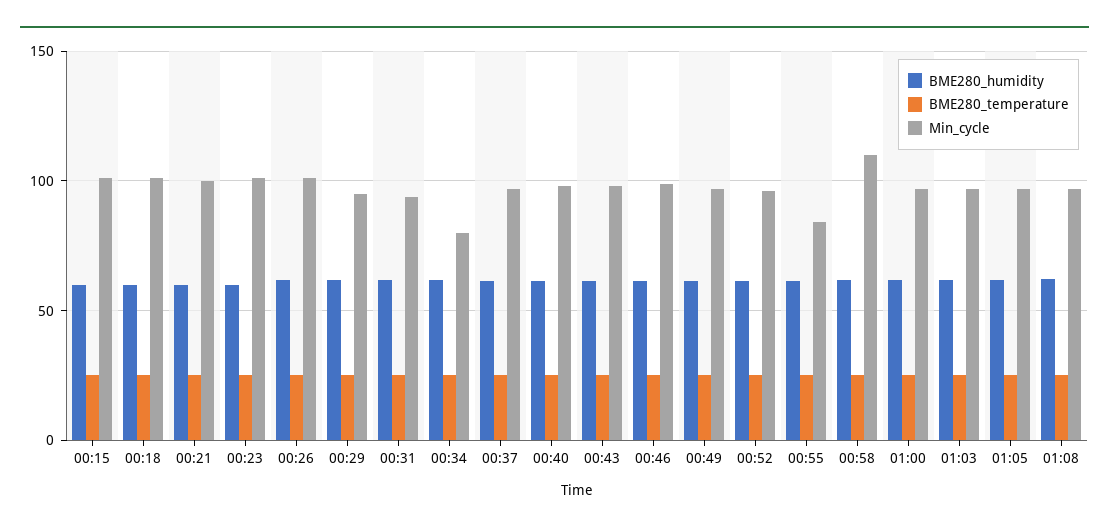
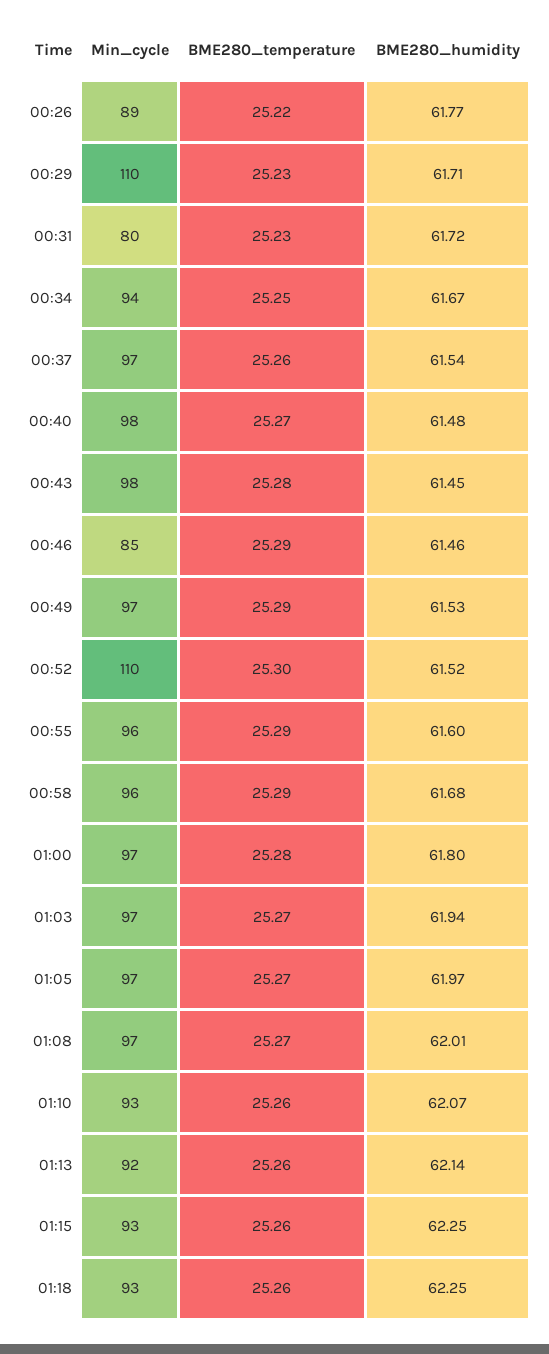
BME280_humidity, 00:15: 60 -> none
BME280_temperature, 00:15: 25 -> none
Min_cycle, 00:15: 100 -> none
BME280_humidity, 00:18: 60 -> none
BME280_temperature, 00:18: 25 -> none
Min_cycle, 00:18: 100 -> none
BME280_humidity, 00:21: 60 -> none
BME280_temperature, 00:21: 25 -> none
Min_cycle, 00:21: 100 -> none
BME280_humidity, 00:23: 60 -> none
BME280_temperature, 00:23: 25 -> none
Min_cycle, 00:23: 100 -> none
Min_cycle, 00:26: 100 -> 89
Min_cycle, 00:29: 95 -> 110
Min_cycle, 00:31: 95 -> 80
Min_cycle, 00:34: 80 -> 94
Min_cycle, 00:46: 100 -> 85
Min_cycle, 00:52: 95 -> 110
Min_cycle, 00:55: 85 -> 96
Min_cycle, 00:58: 110 -> 96
Min_cycle, 01:10: none -> 93
BME280_temperature, 01:10: none -> 25.26
BME280_humidity, 01:10: none -> 62.07
Min_cycle, 01:13: none -> 92
BME280_temperature, 01:13: none -> 25.26
BME280_humidity, 01:13: none -> 62.14
Min_cycle, 01:15: none -> 93
BME280_temperature, 01:15: none -> 25.26
BME280_humidity, 01:15: none -> 62.25
Min_cycle, 01:18: none -> 93
BME280_temperature, 01:18: none -> 25.26
BME280_humidity, 01:18: none -> 62.25

